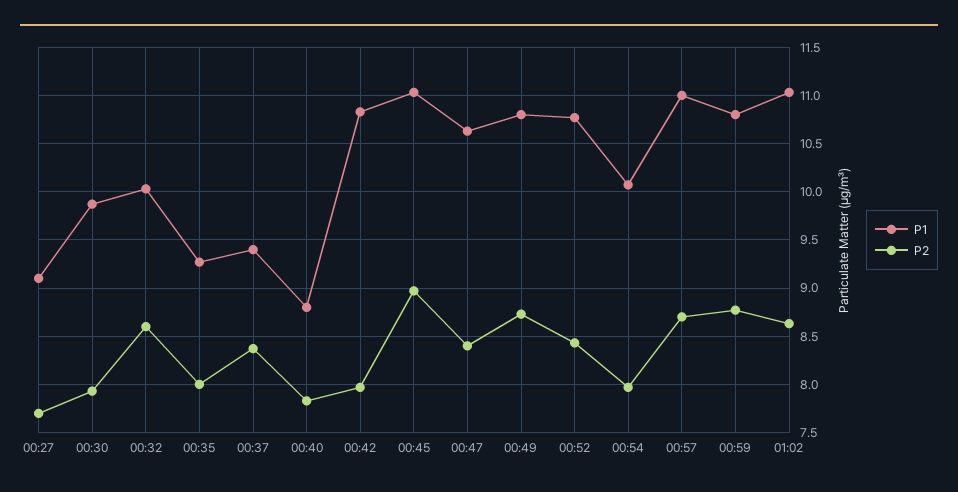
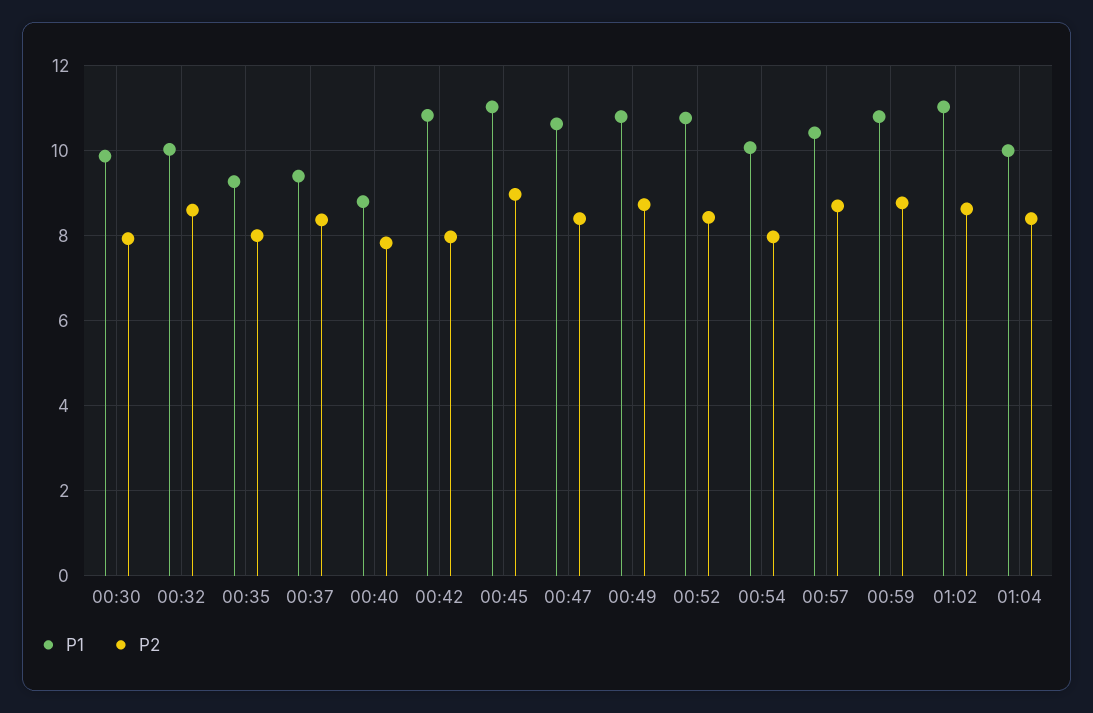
P1, 00:27: 9.1 -> none
P2, 00:27: 7.7 -> none
P1, 00:57: 11 -> 10.4
P1, 01:04: none -> 10
P2, 01:04: none -> 8.4

